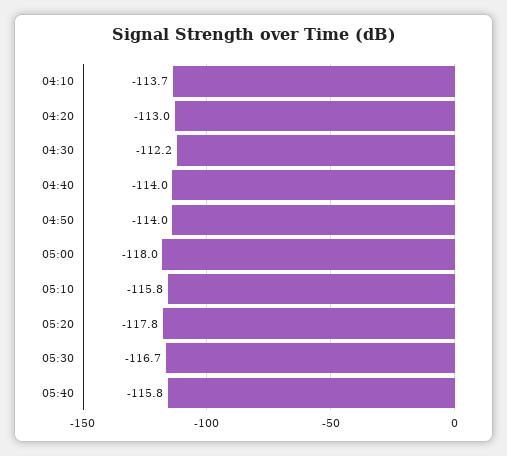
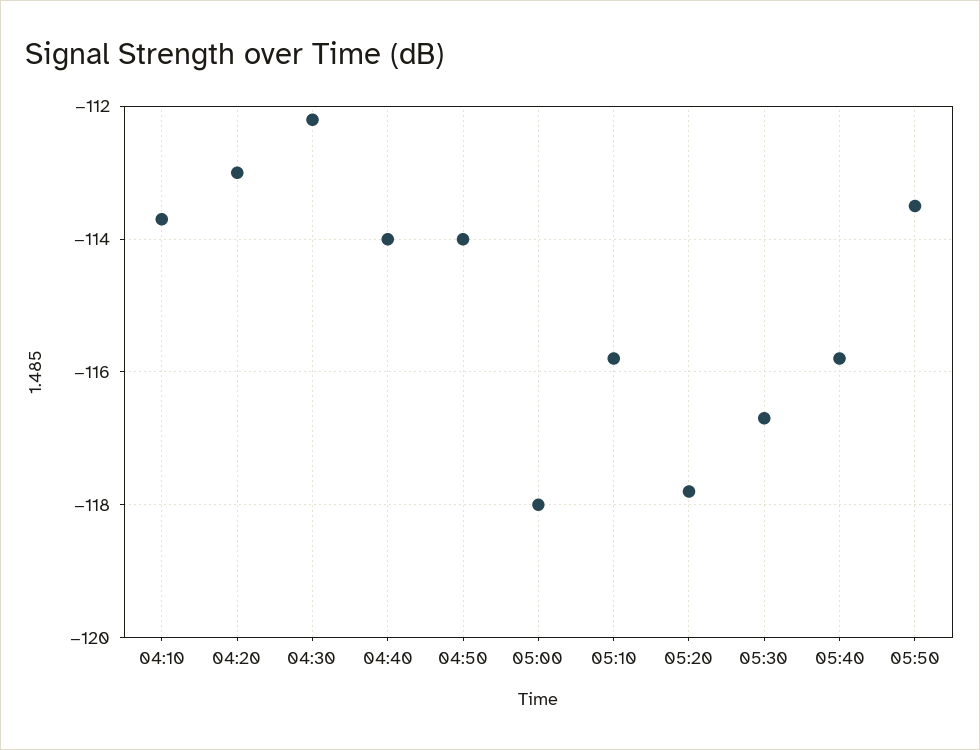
05:50: none -> -113.5

